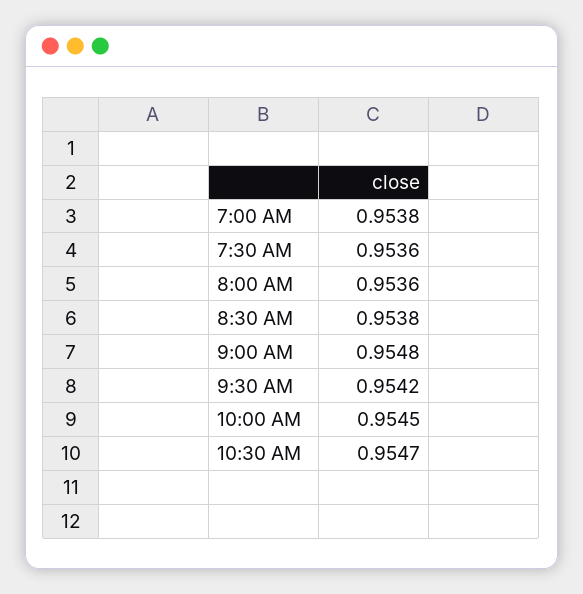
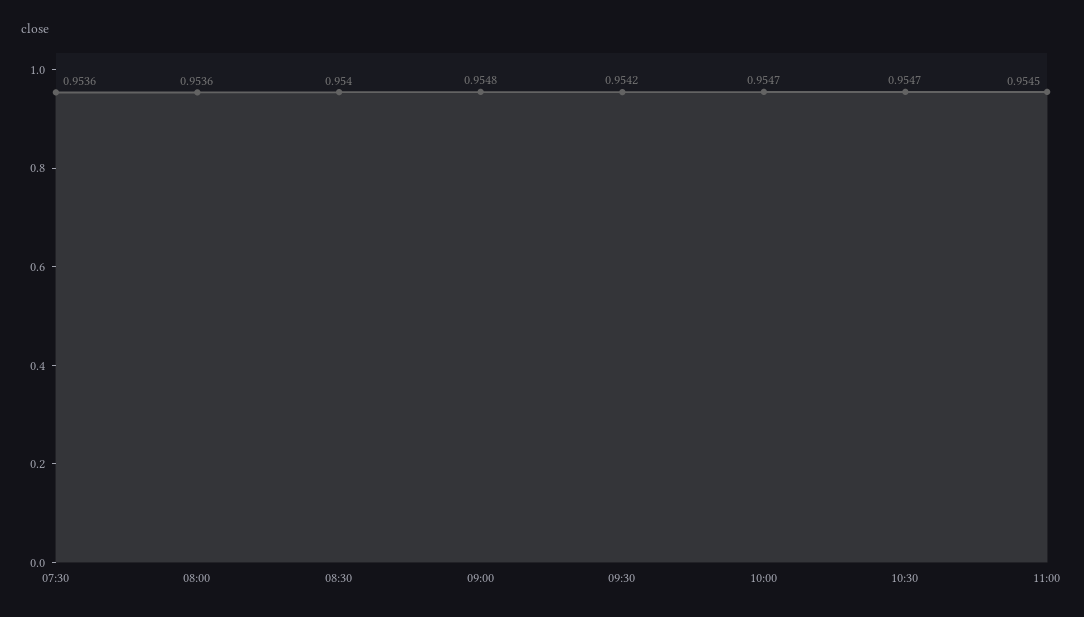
7:00 AM: 0.9538 -> none
8:30 AM: 0.9538 -> 0.954
10:00 AM: 0.9545 -> 0.9547
11:00: none -> 0.9545

